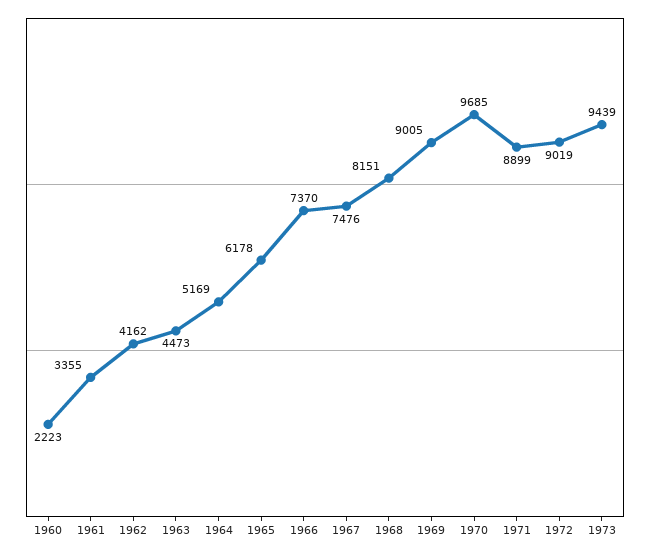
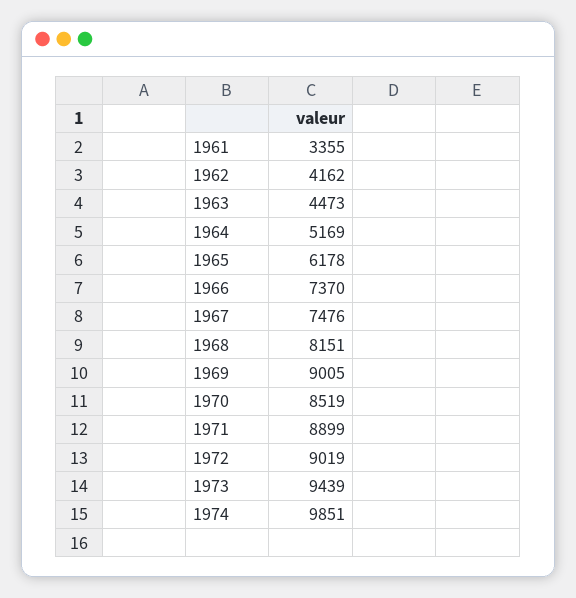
1960: 2223 -> none
1970: 9685 -> 8519
1974: none -> 9851

